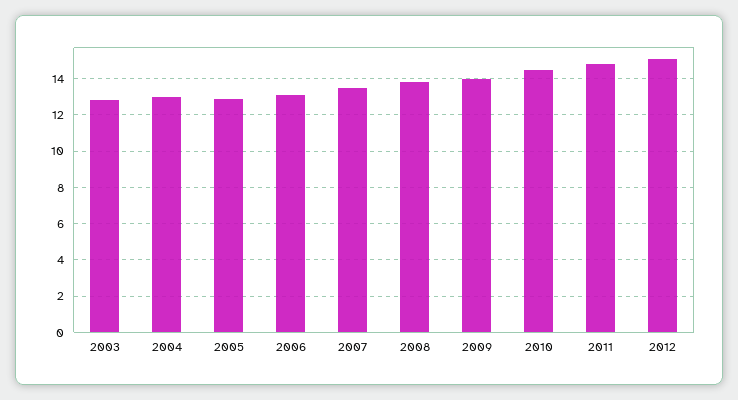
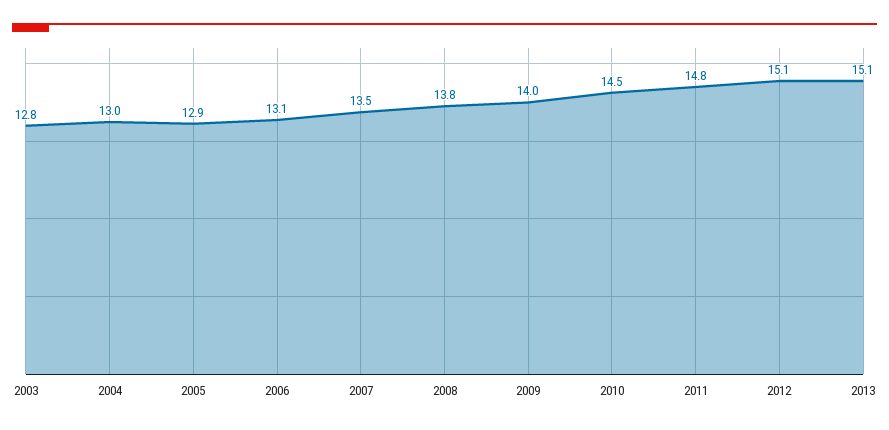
2013: none -> 15.1

